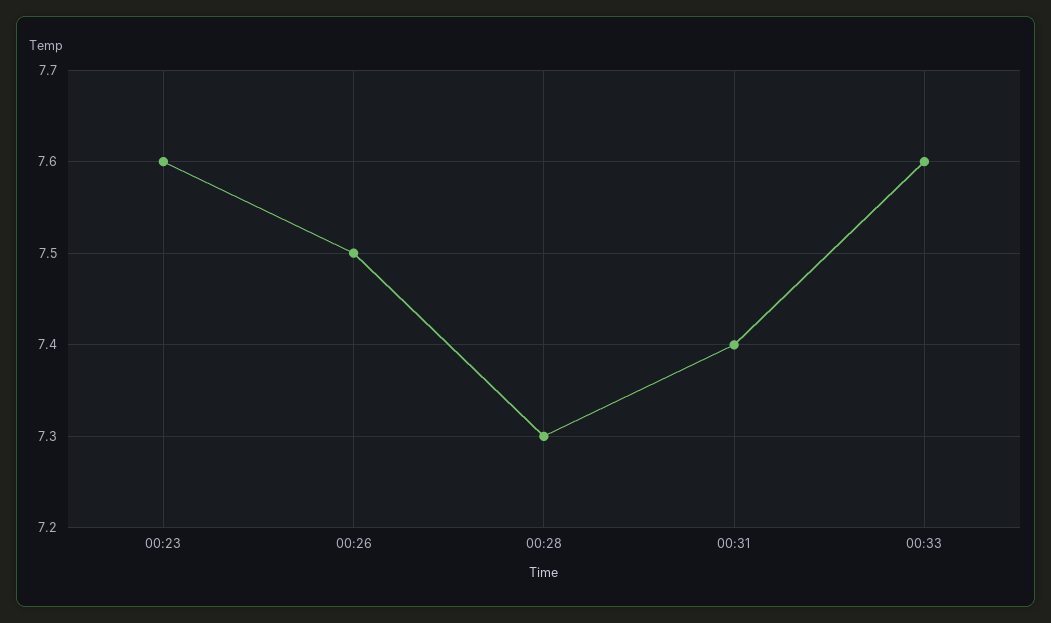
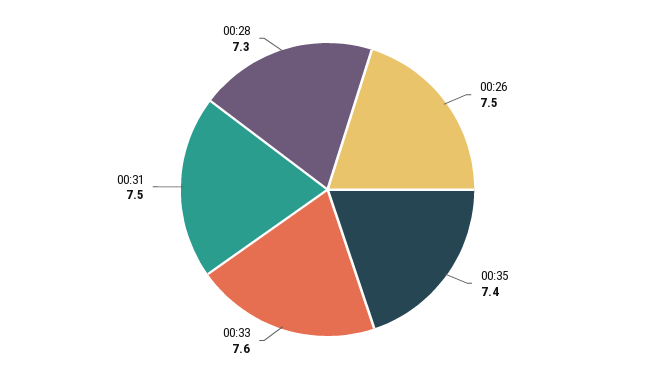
00:23: 7.6 -> none
00:31: 7.4 -> 7.5
00:35: none -> 7.4

